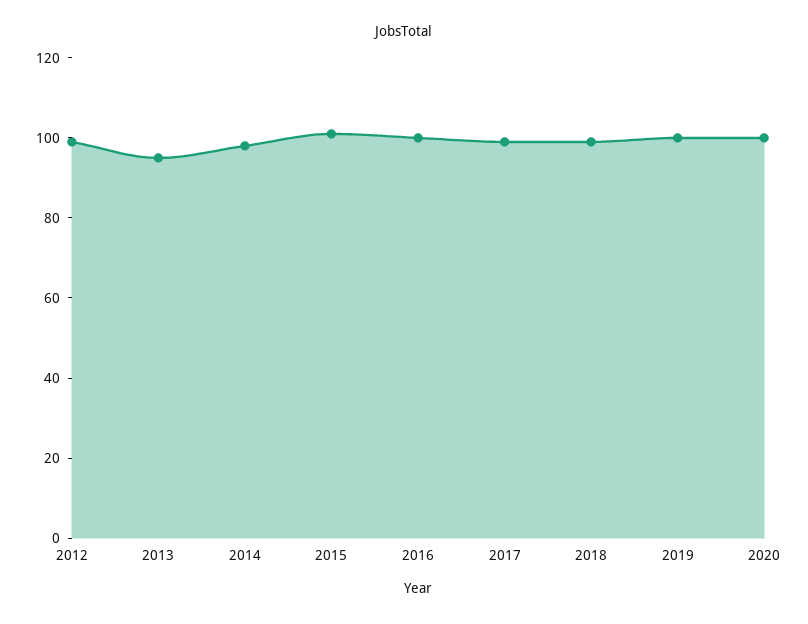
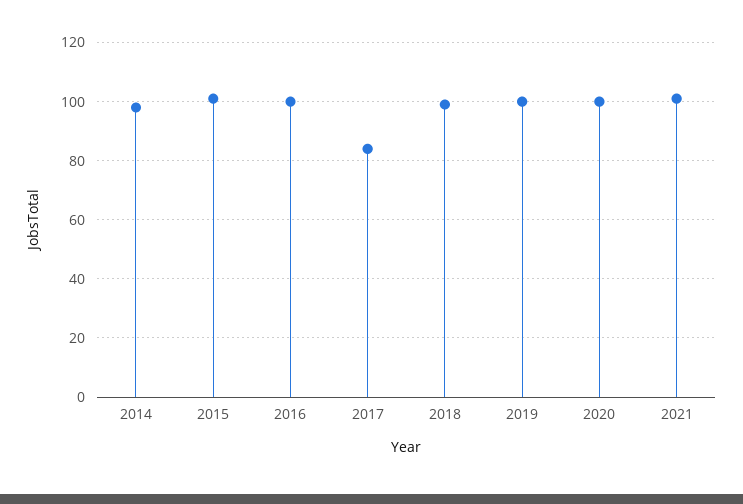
2012: 100 -> none
2013: 95 -> none
2017: 100 -> 85
2021: none -> 100

